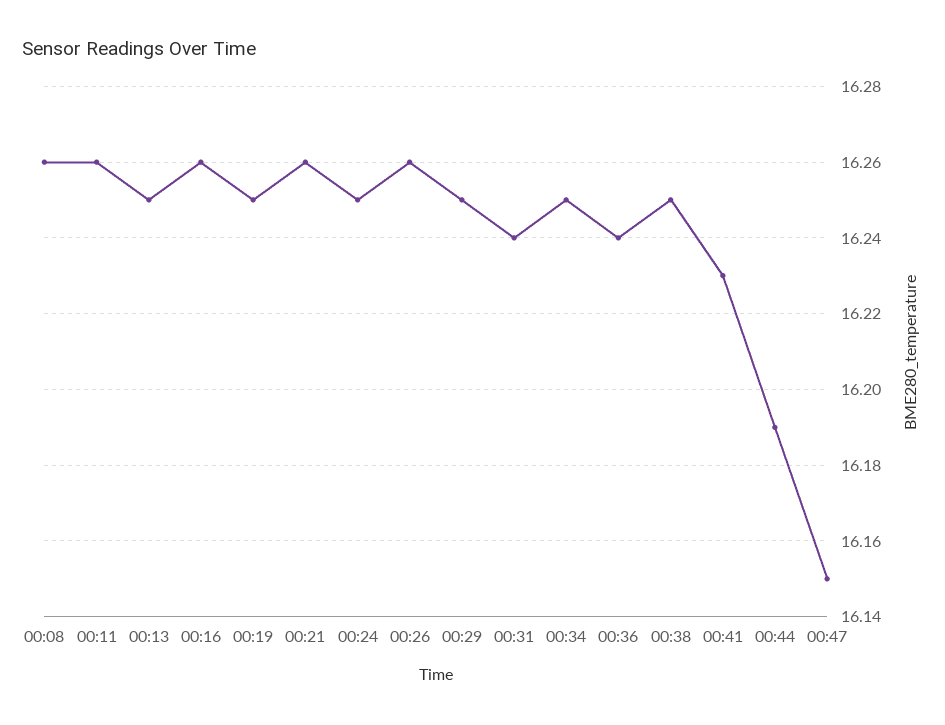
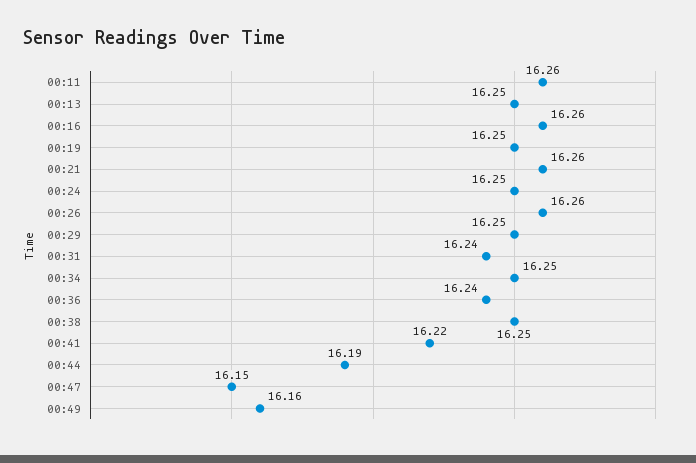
00:08: 16.26 -> none
00:41: 16.23 -> 16.22
00:49: none -> 16.16

